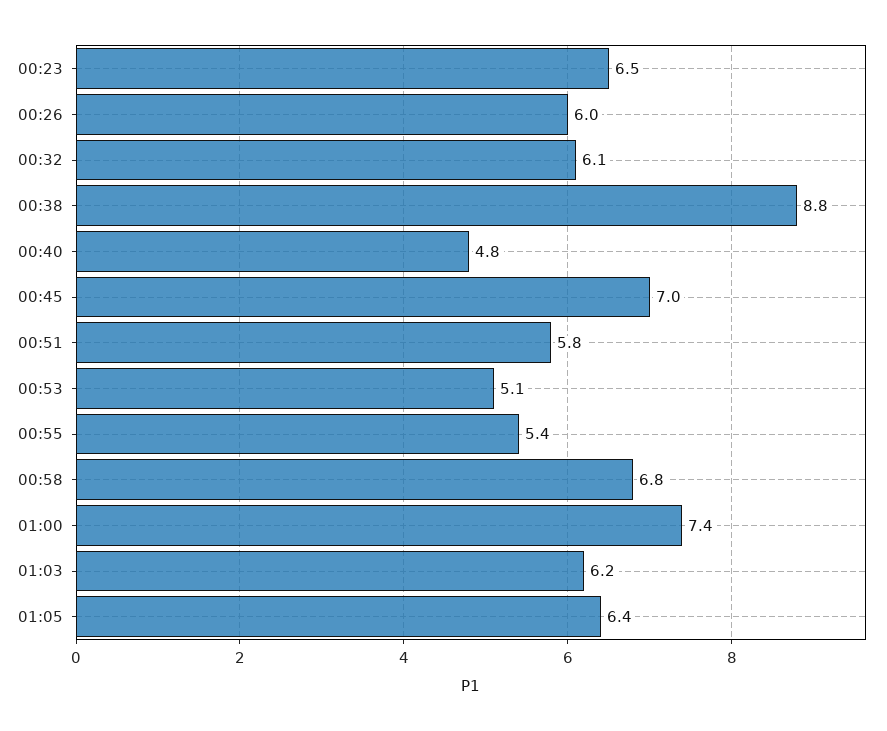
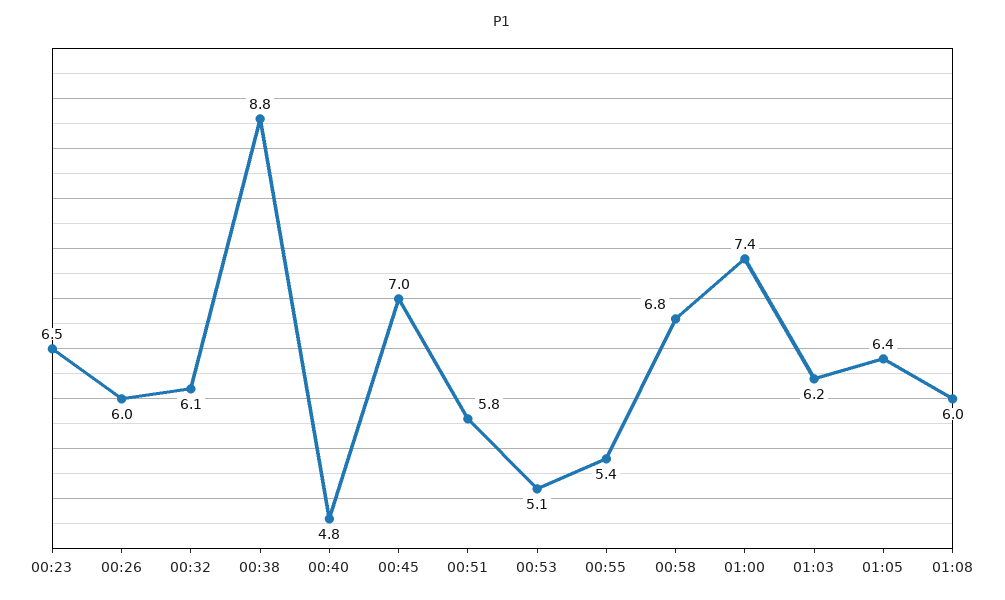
01:08: none -> 6

